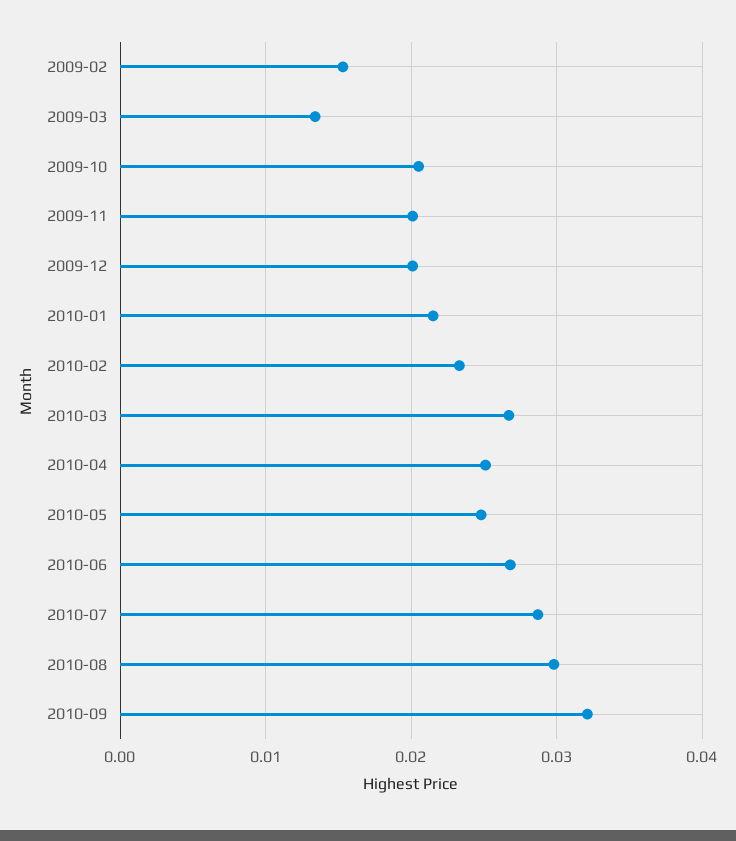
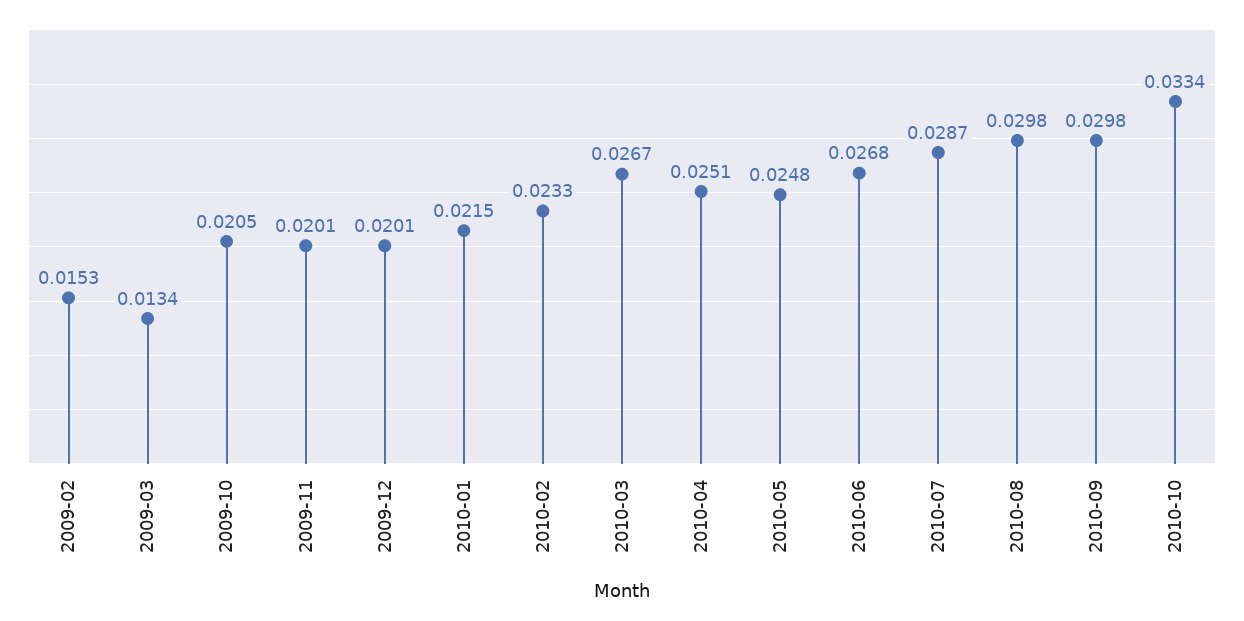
2010-09: 0.032 -> 0.0298
2010-10: none -> 0.0334

